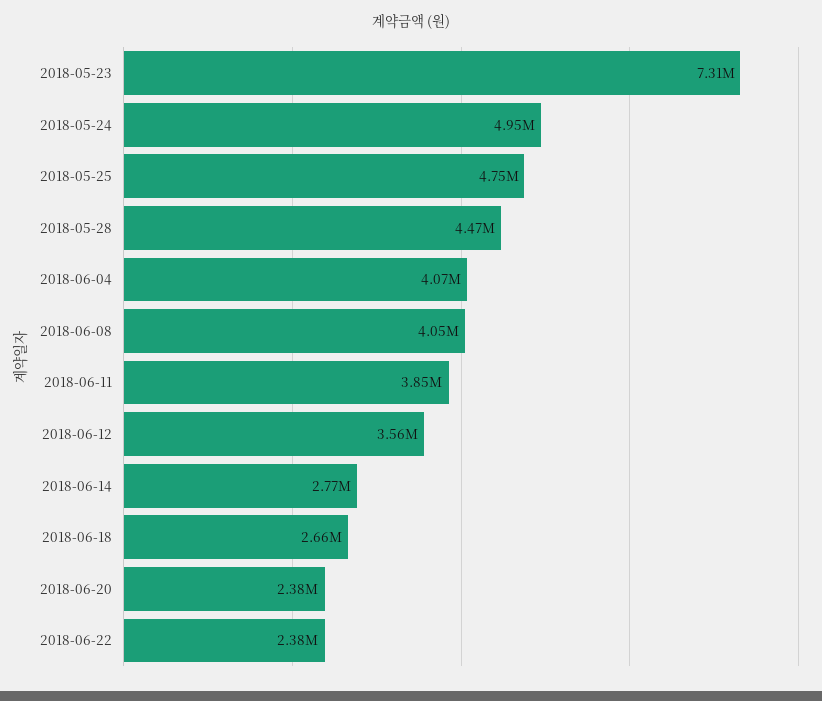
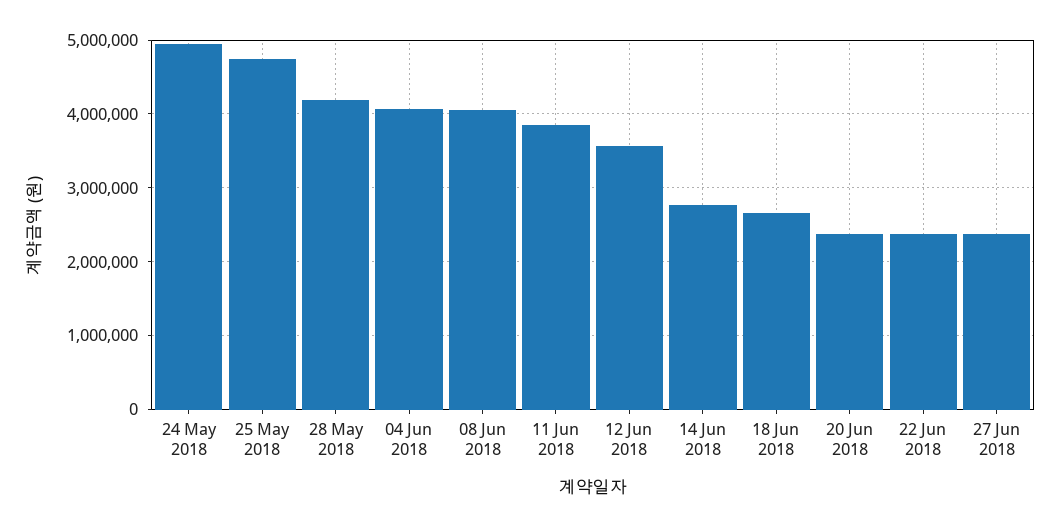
2018-05-23: 7310000 -> none
2018-05-28: 4470000 -> 4200000
27 Jun 2018: none -> 2400000

